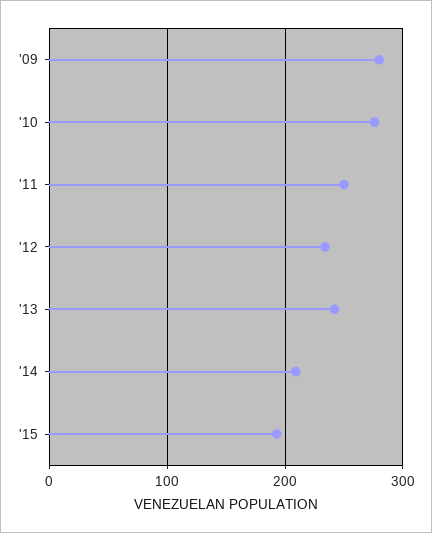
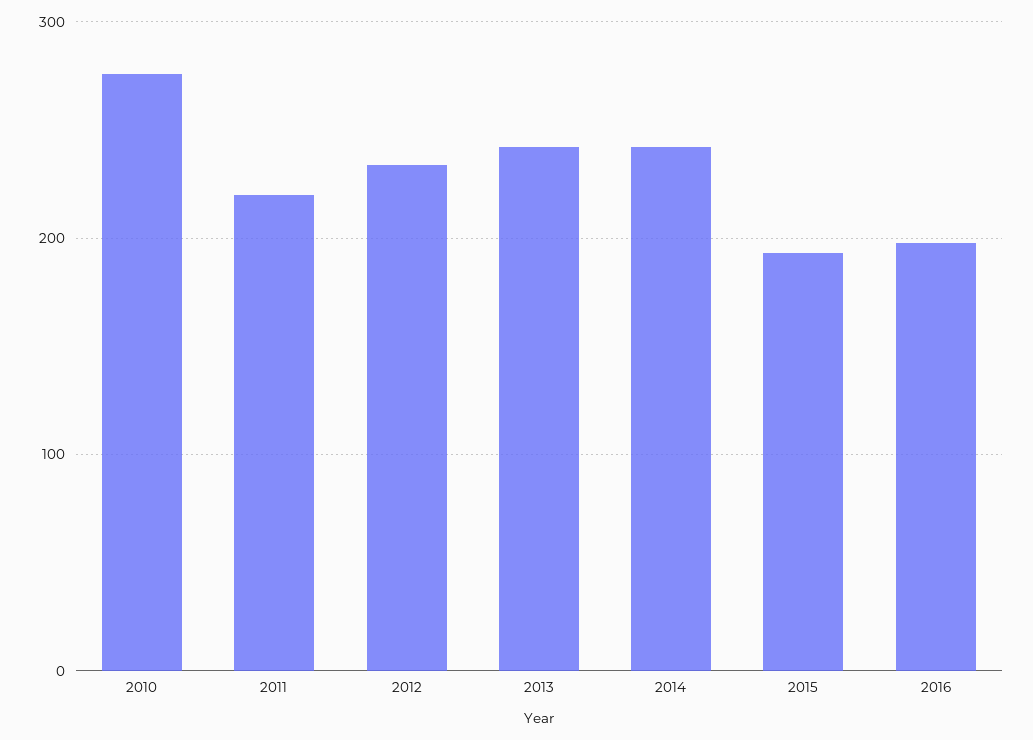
'09: 280 -> none
'11: 250 -> 220
'14: 210 -> 240
2016: none -> 200

